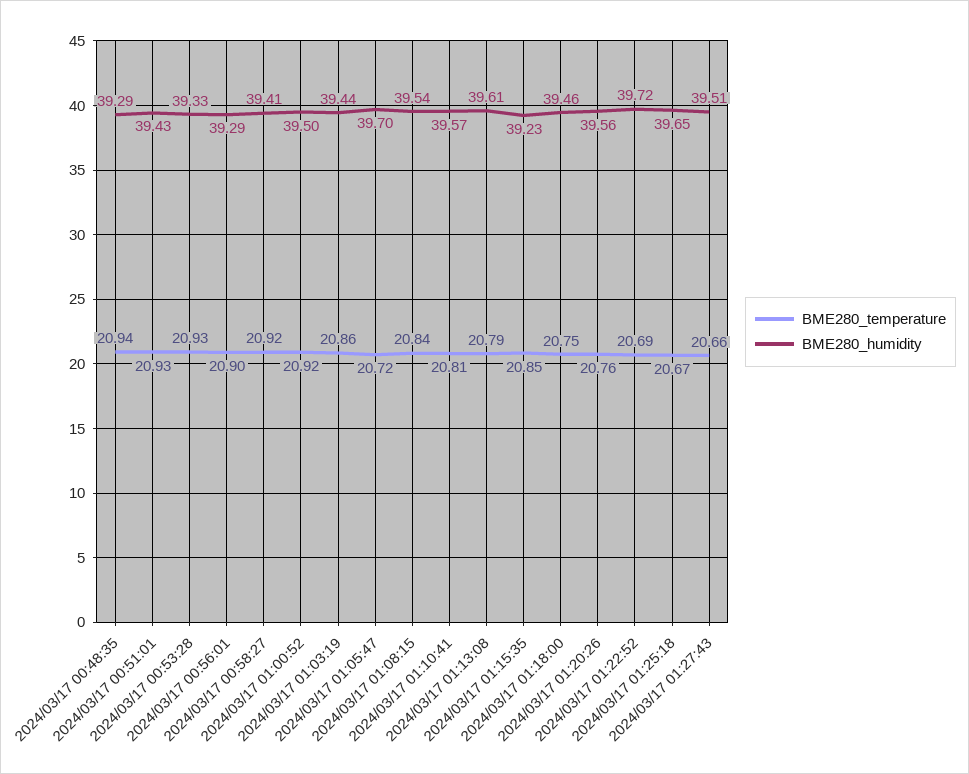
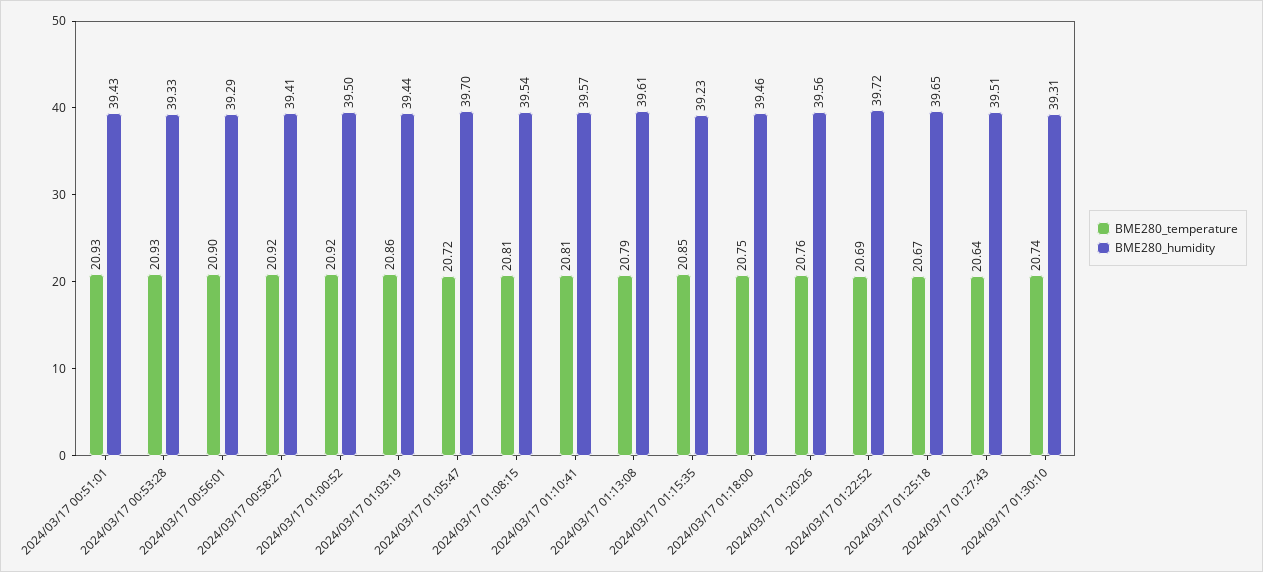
BME280_temperature, 2024/03/17 00:48:35: 20.94 -> none
BME280_humidity, 2024/03/17 00:48:35: 39.29 -> none
BME280_temperature, 2024/03/17 01:08:15: 20.84 -> 20.81
BME280_temperature, 2024/03/17 01:27:43: 20.66 -> 20.64
BME280_temperature, 2024/03/17 01:30:10: none -> 20.74
BME280_humidity, 2024/03/17 01:30:10: none -> 39.31

